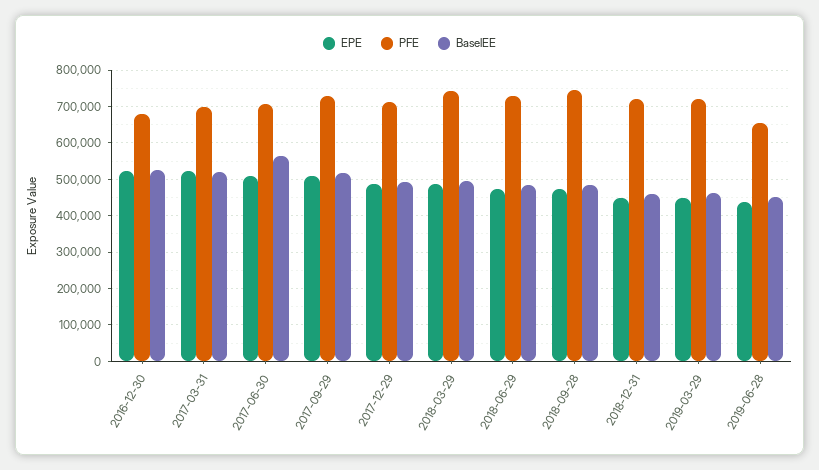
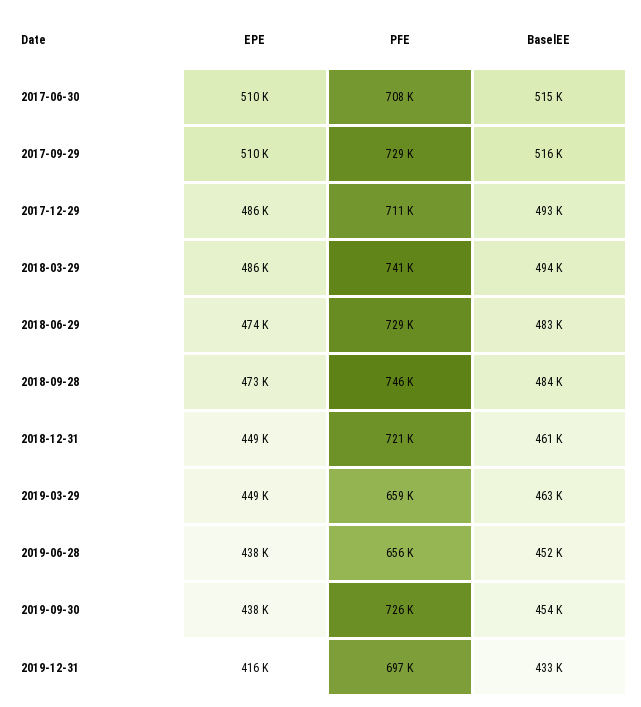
EPE, 2016-12-30: 520000 -> none
PFE, 2016-12-30: 680000 -> none
BaselEE, 2016-12-30: 520000 -> none
EPE, 2017-03-31: 520000 -> none
PFE, 2017-03-31: 700000 -> none
BaselEE, 2017-03-31: 520000 -> none
BaselEE, 2017-06-30: 560000 -> 515000
PFE, 2019-03-29: 720000 -> 659000
EPE, 2019-09-30: none -> 438000
PFE, 2019-09-30: none -> 726000
BaselEE, 2019-09-30: none -> 454000
EPE, 2019-12-31: none -> 416000
PFE, 2019-12-31: none -> 697000
BaselEE, 2019-12-31: none -> 433000

